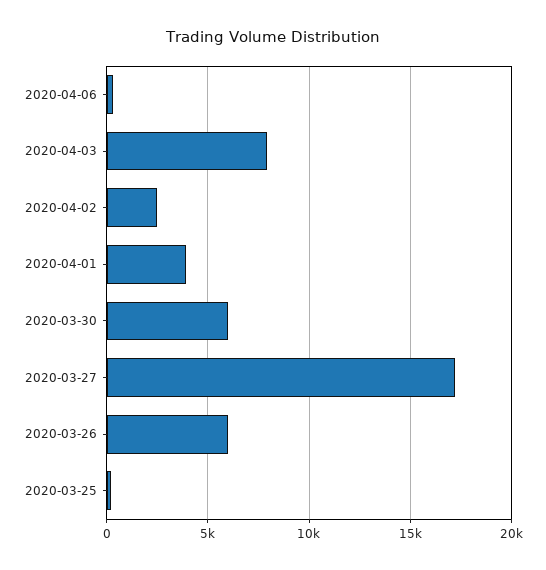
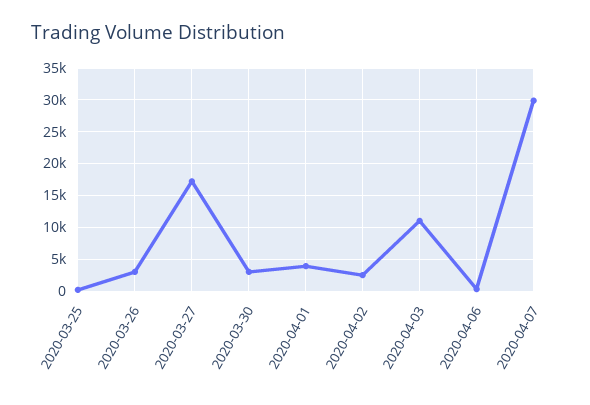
2020-04-03: 8000 -> 11000
2020-03-30: 6000 -> 3000
2020-03-26: 6000 -> 3000
2020-04-07: none -> 30000

